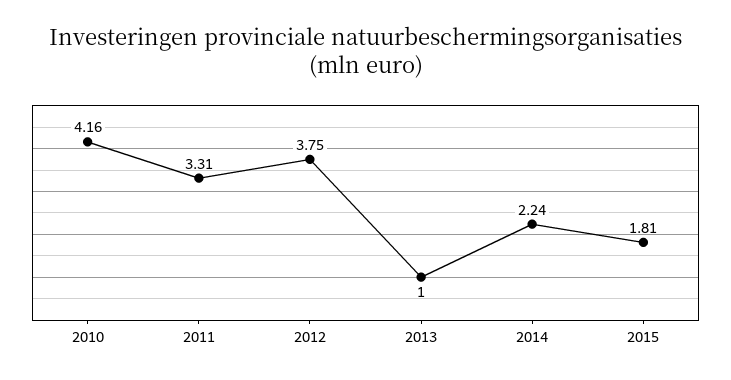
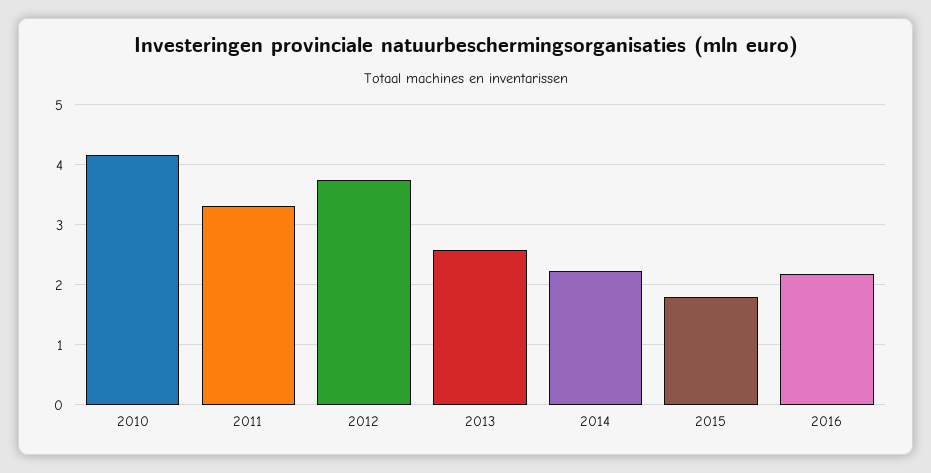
2013: 1 -> 2.6
2016: none -> 2.2

